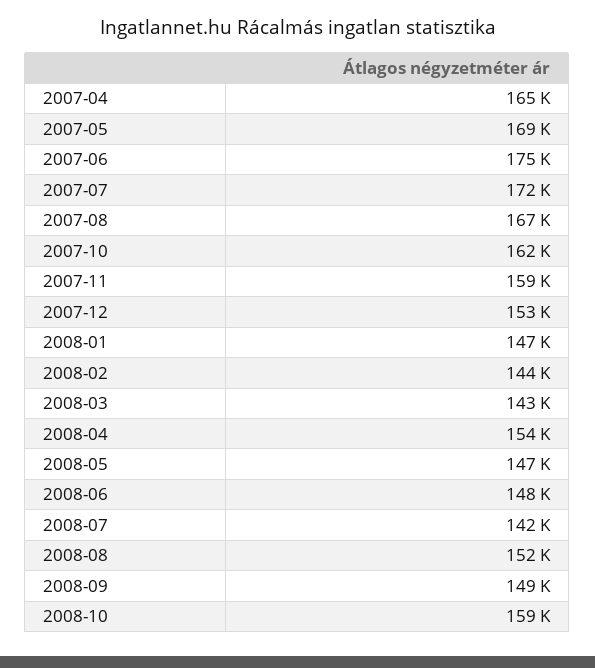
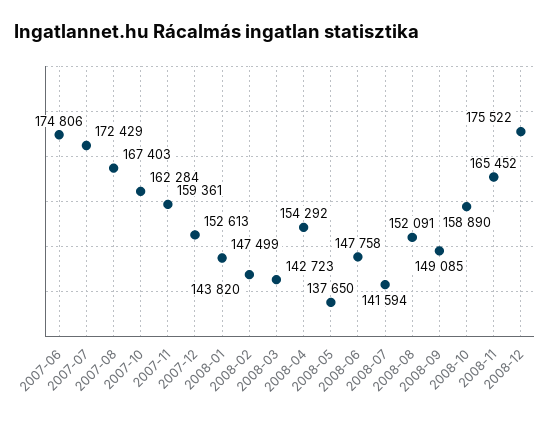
2007-04: 165000 -> none
2007-05: 169000 -> none
2008-05: 147000 -> 137650
2008-11: none -> 165452
2008-12: none -> 175522

